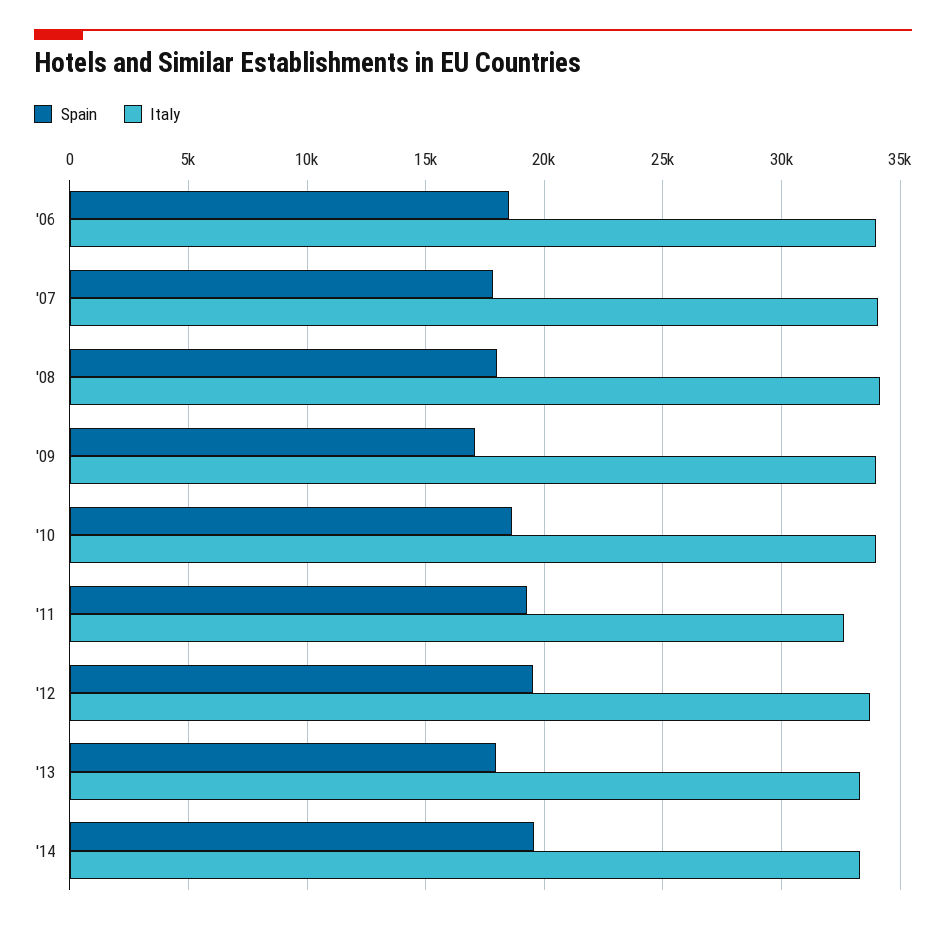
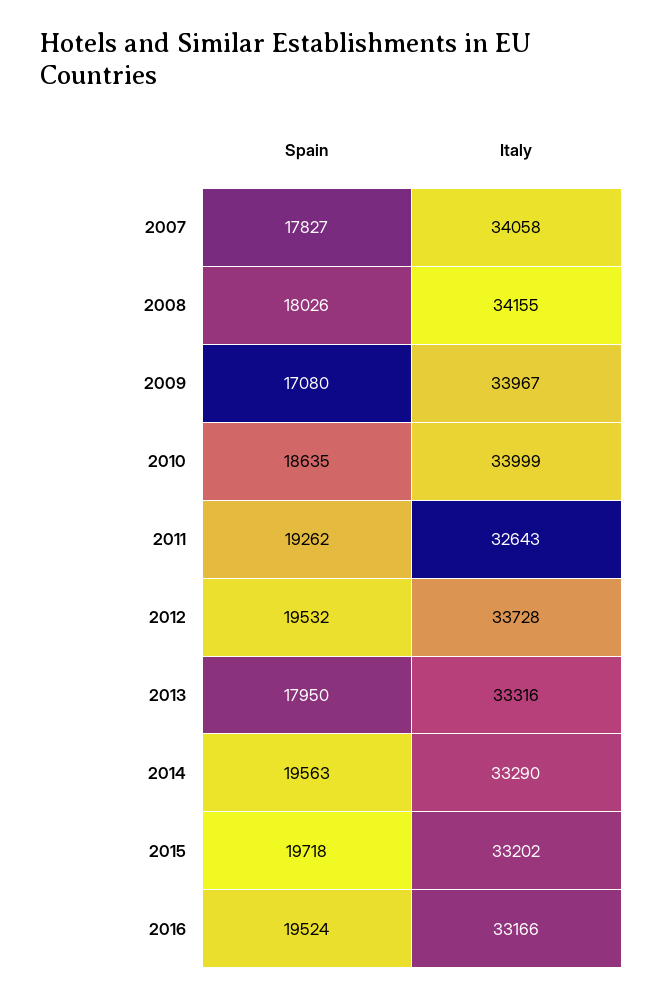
Spain, '06: 18500 -> none
Italy, '06: 34000 -> none
Spain, 2015: none -> 19718
Italy, 2015: none -> 33202
Spain, 2016: none -> 19524
Italy, 2016: none -> 33166

